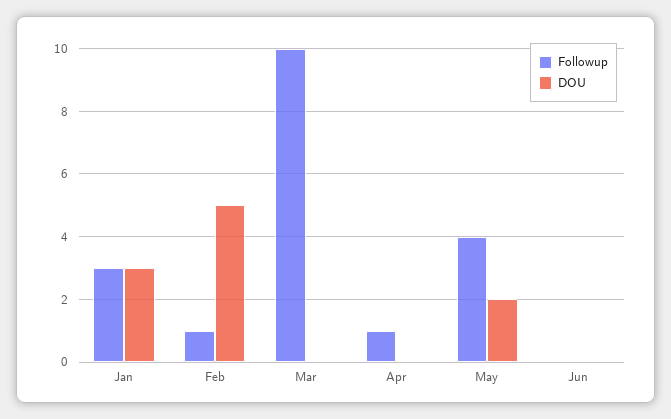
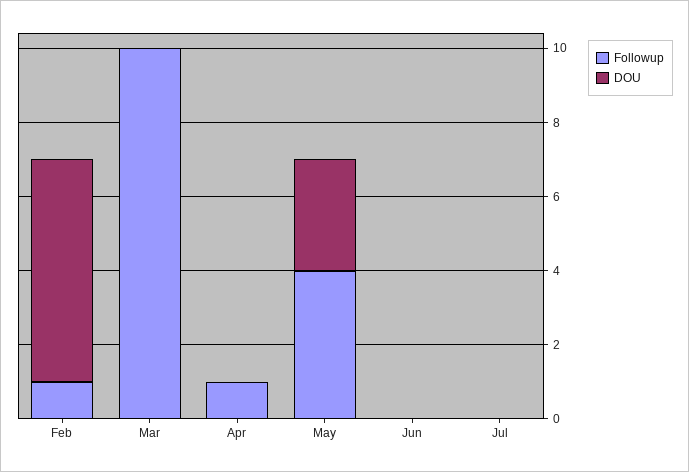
Followup, Jan: 3 -> none
DOU, Jan: 3 -> none
DOU, Feb: 5 -> 6
DOU, May: 2 -> 3
Followup, Jul: none -> 0
DOU, Jul: none -> 0

